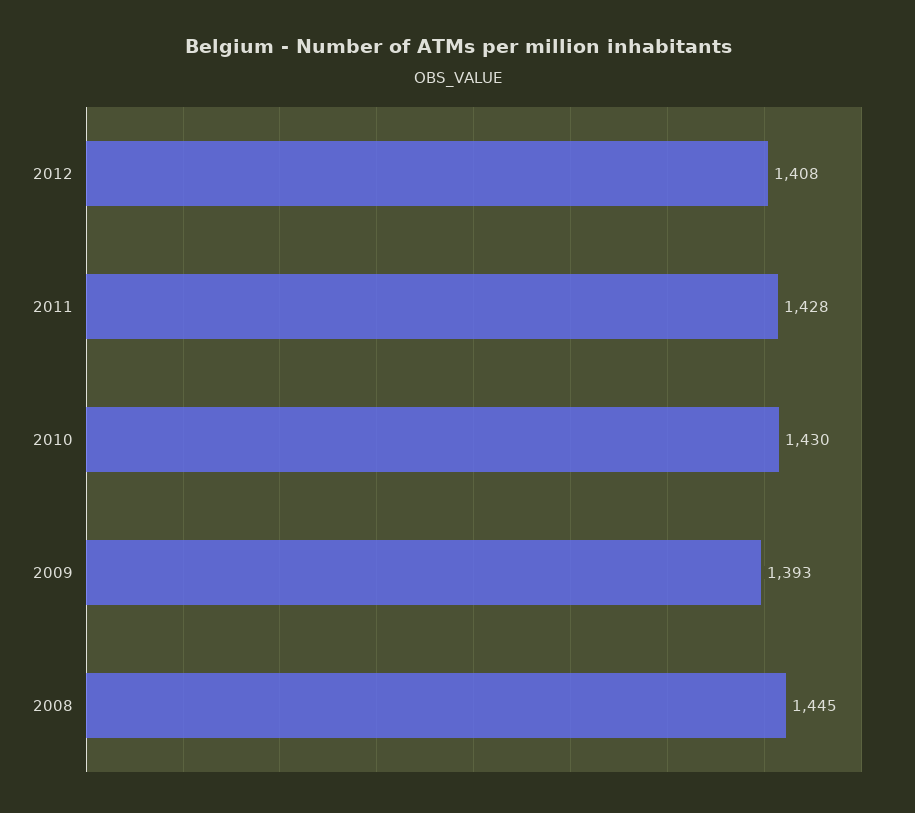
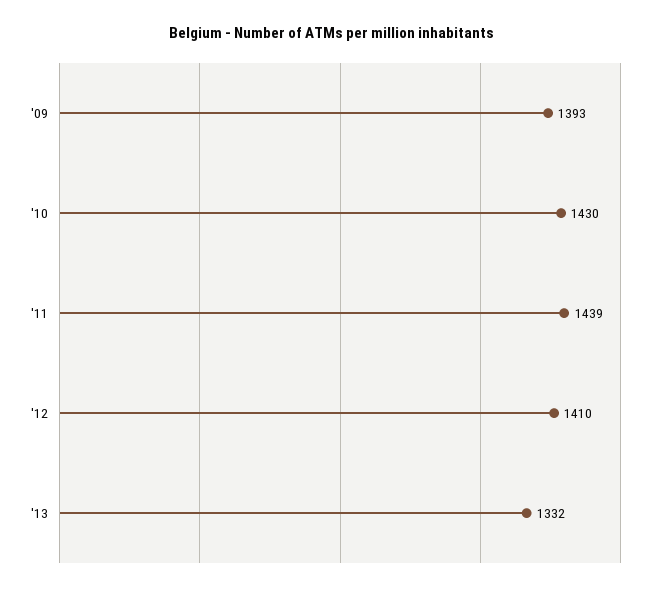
2012: 1408 -> 1410
2011: 1428 -> 1439
2008: 1445 -> none
'13: none -> 1332

